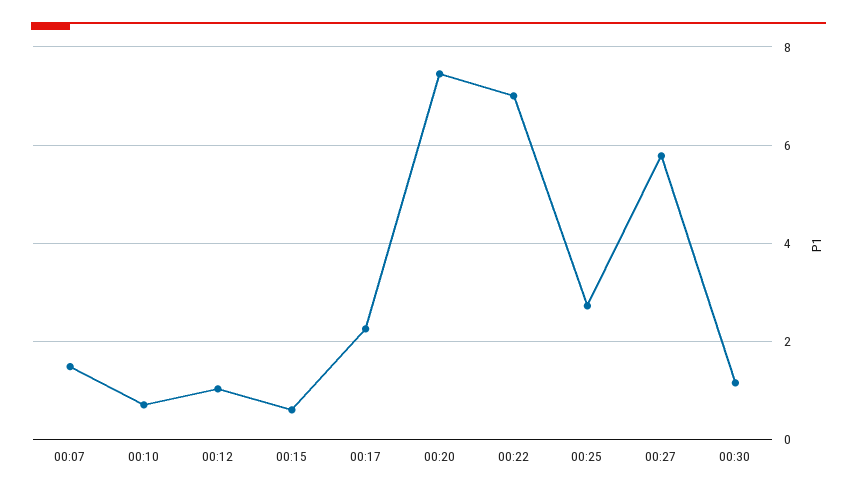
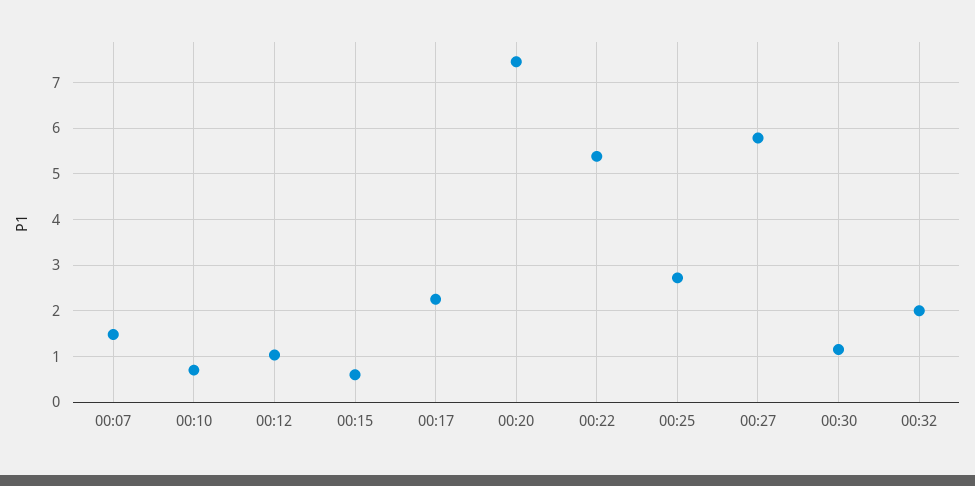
00:22: 7 -> 5.4
00:32: none -> 2

